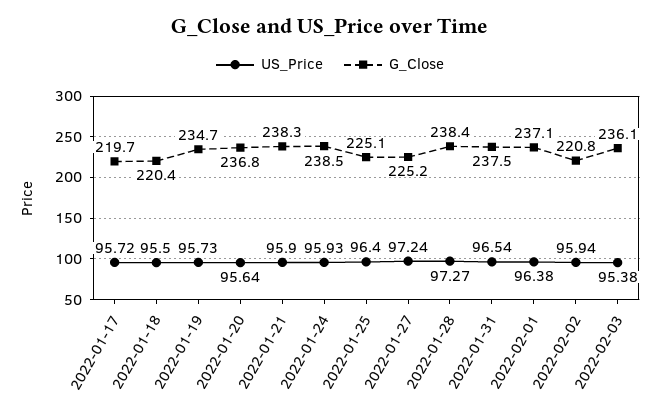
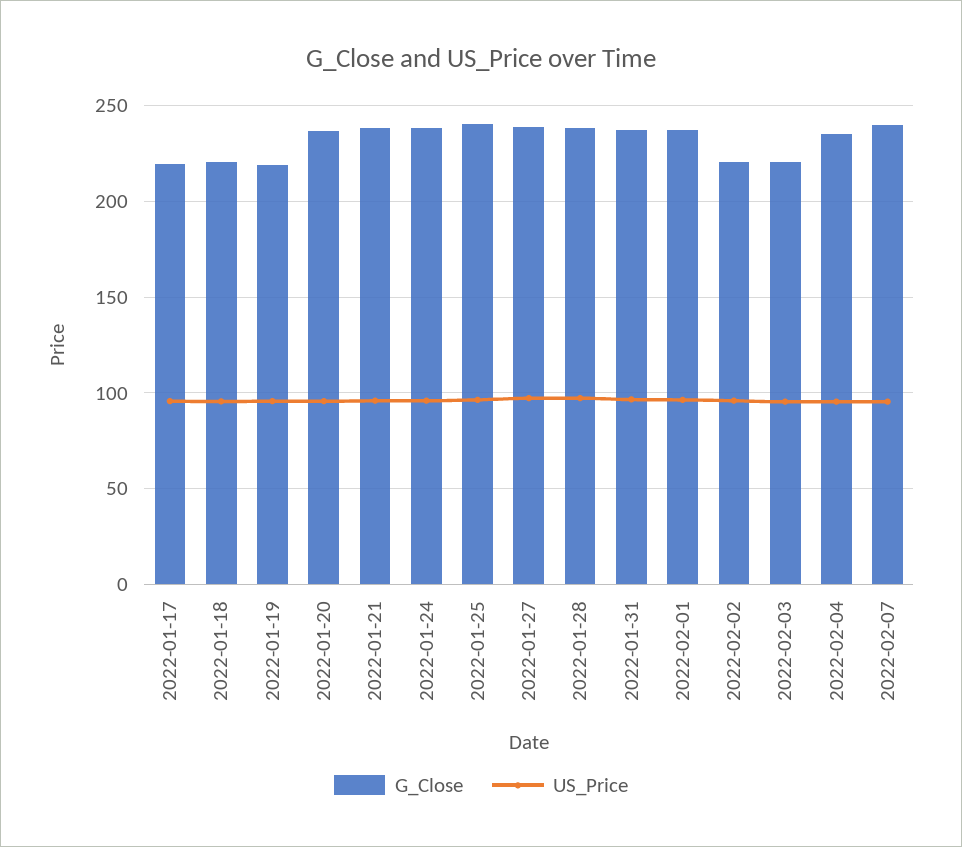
G_Close, 2022-01-19: 234.7 -> 220
G_Close, 2022-01-25: 225.1 -> 240
G_Close, 2022-01-27: 225.2 -> 240
G_Close, 2022-02-03: 236.1 -> 220
G_Close, 2022-02-04: none -> 235
US_Price, 2022-02-04: none -> 95
G_Close, 2022-02-07: none -> 240
US_Price, 2022-02-07: none -> 95

